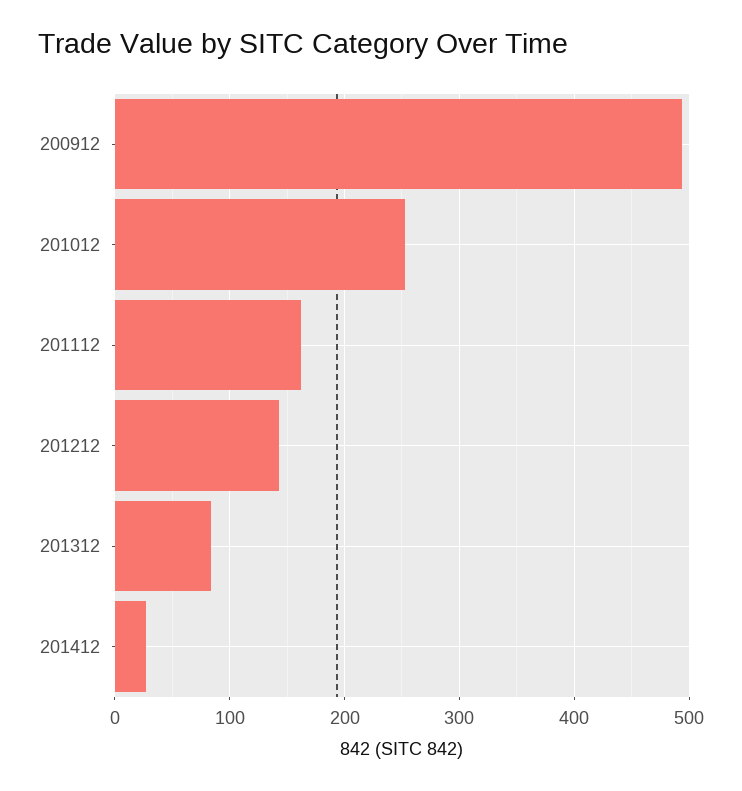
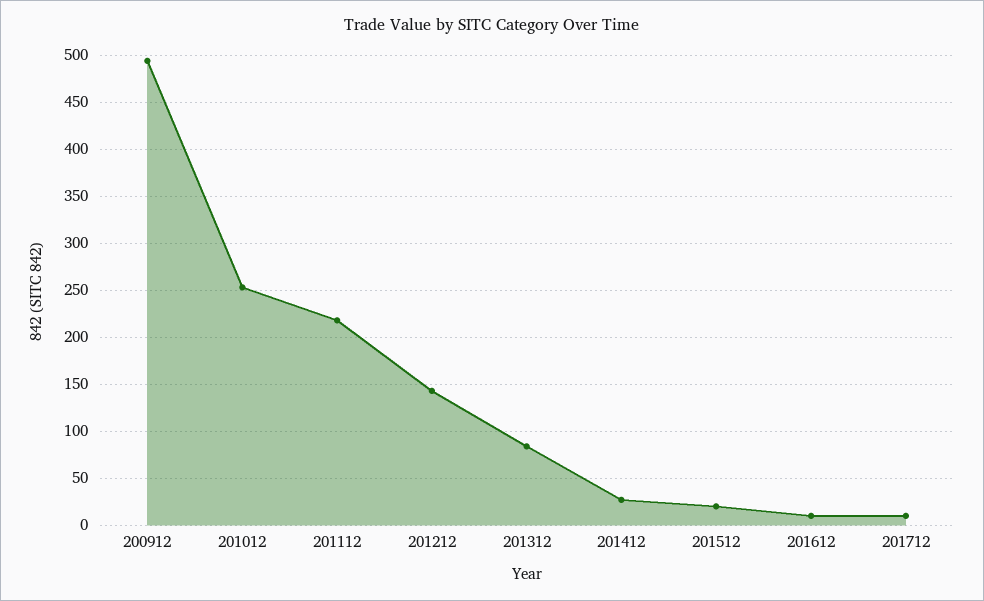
201112: 160 -> 220
201512: none -> 20
201612: none -> 10
201712: none -> 10

